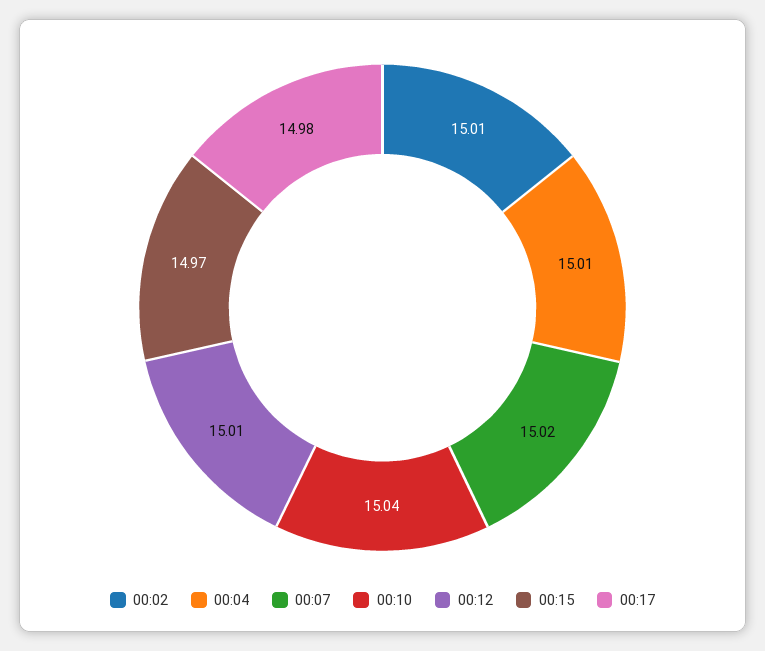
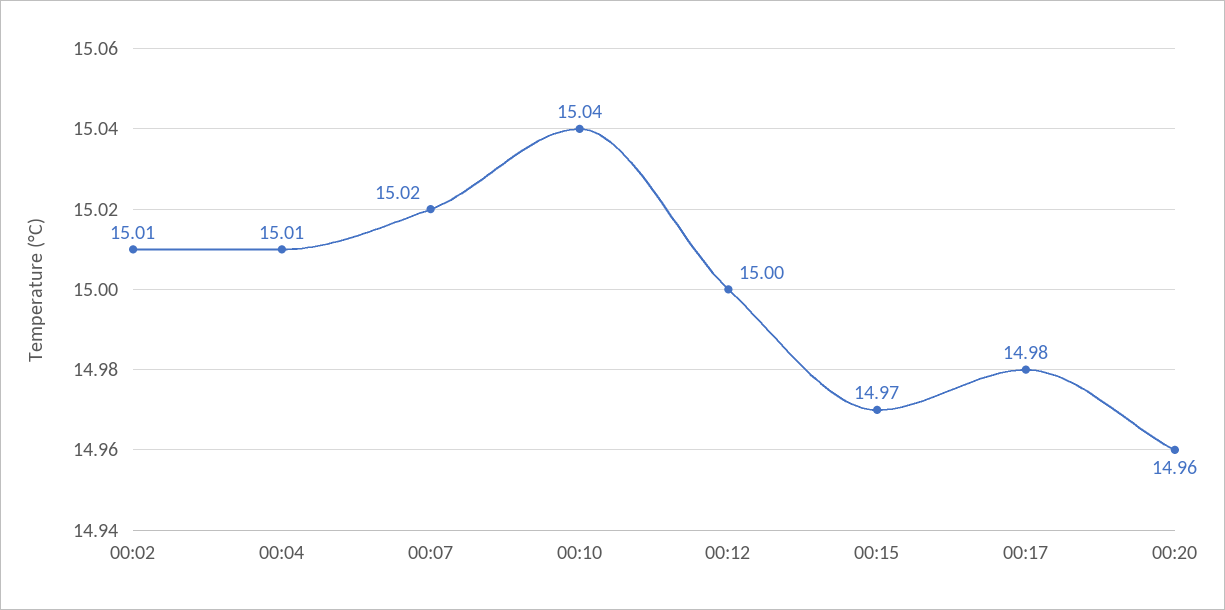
00:12: 15.01 -> 15
00:20: none -> 14.96

